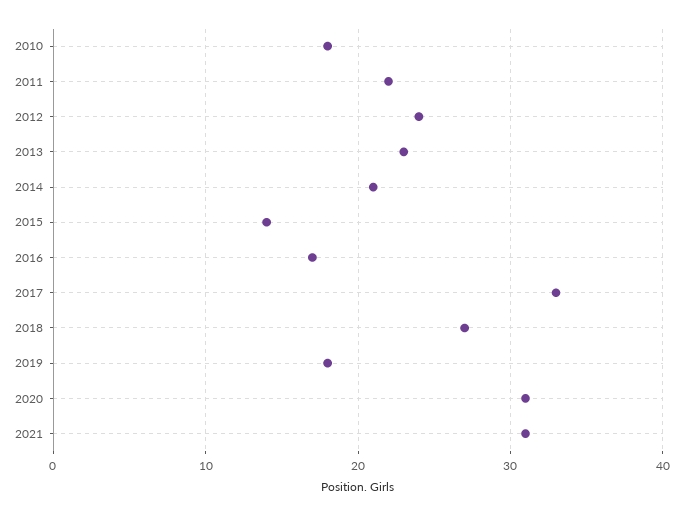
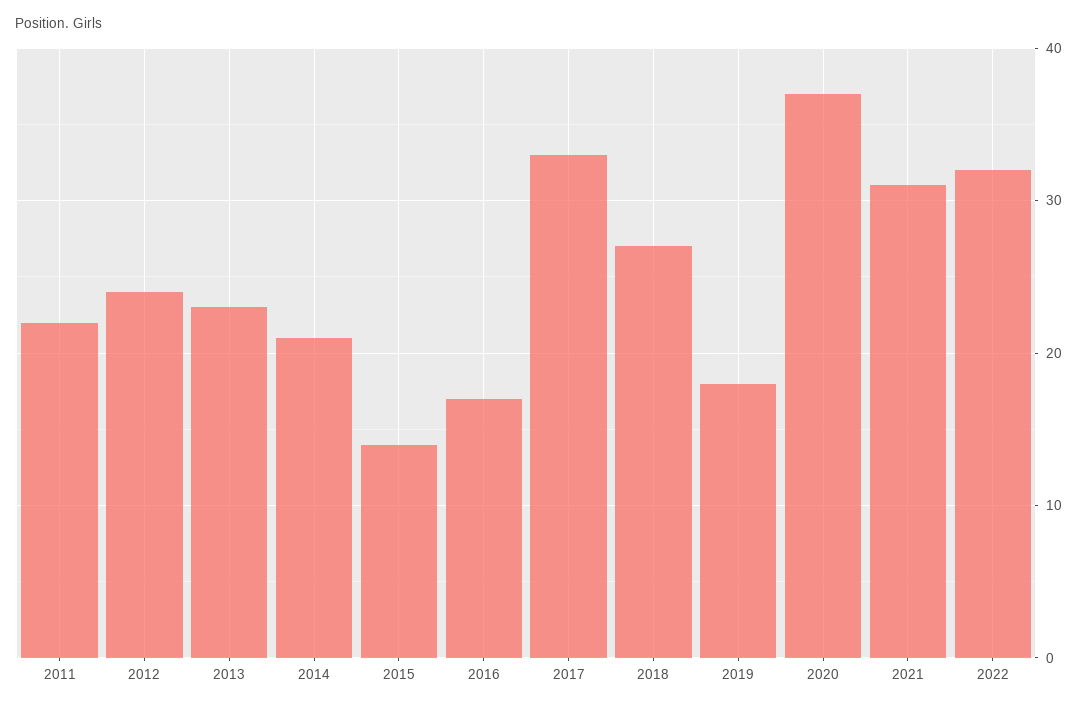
2010: 18 -> none
2020: 31 -> 37
2022: none -> 32

